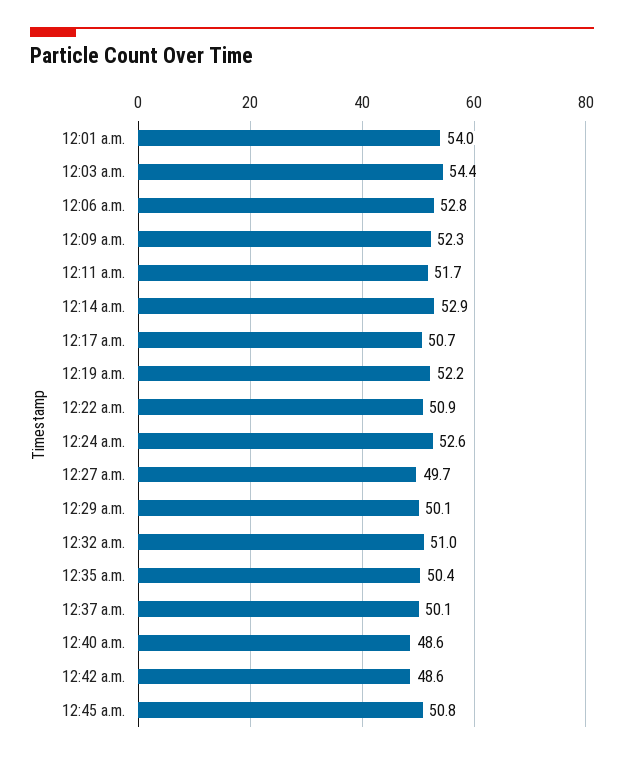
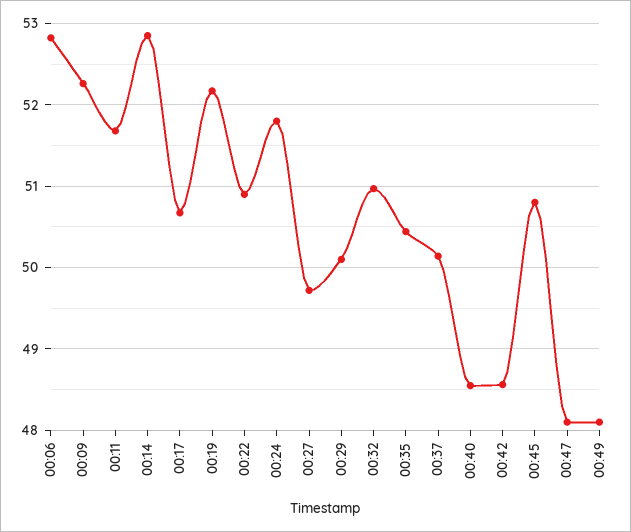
12:01 a.m.: 54 -> none
12:03 a.m.: 54.4 -> none
12:24 a.m.: 52.6 -> 51.8
00:47: none -> 48.1
00:49: none -> 48.1

